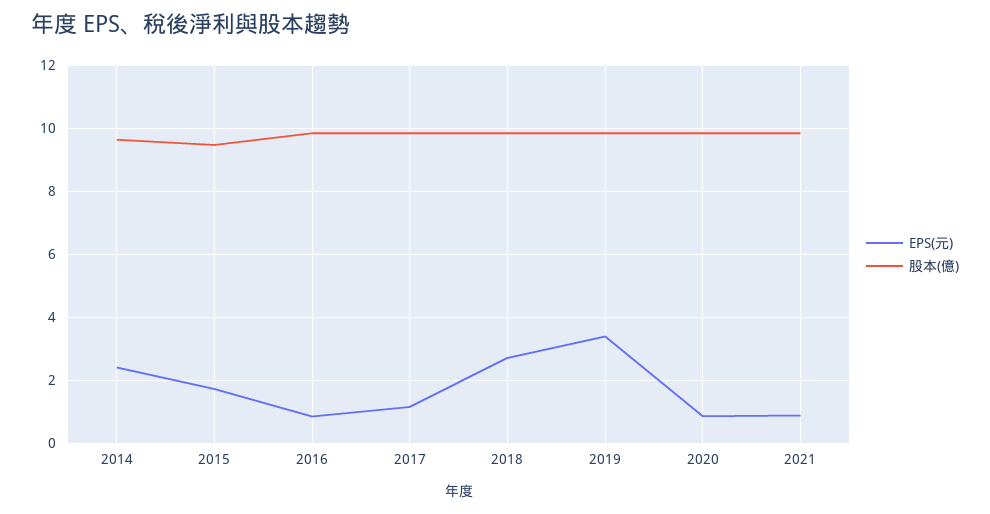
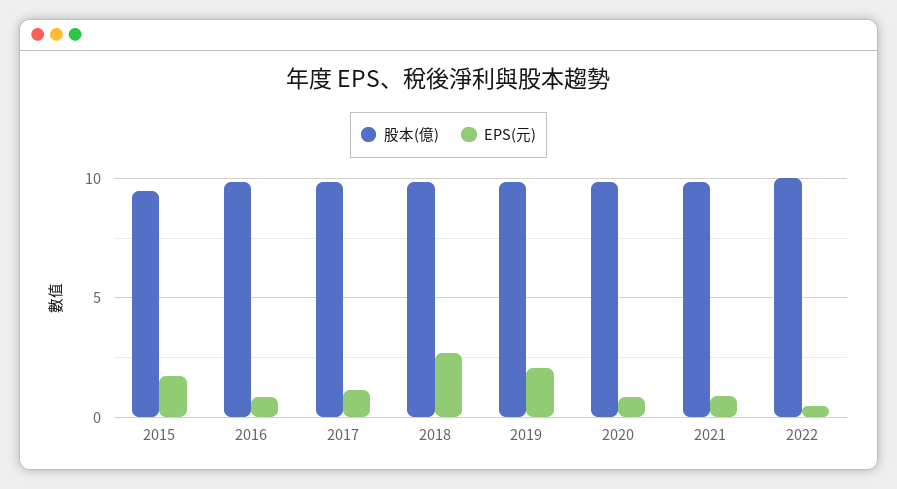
EPS(元), 2014: 2.4 -> none
股本(億), 2014: 9.6 -> none
EPS(元), 2019: 3.4 -> 2
股本(億), 2022: none -> 10
EPS(元), 2022: none -> 0.5

